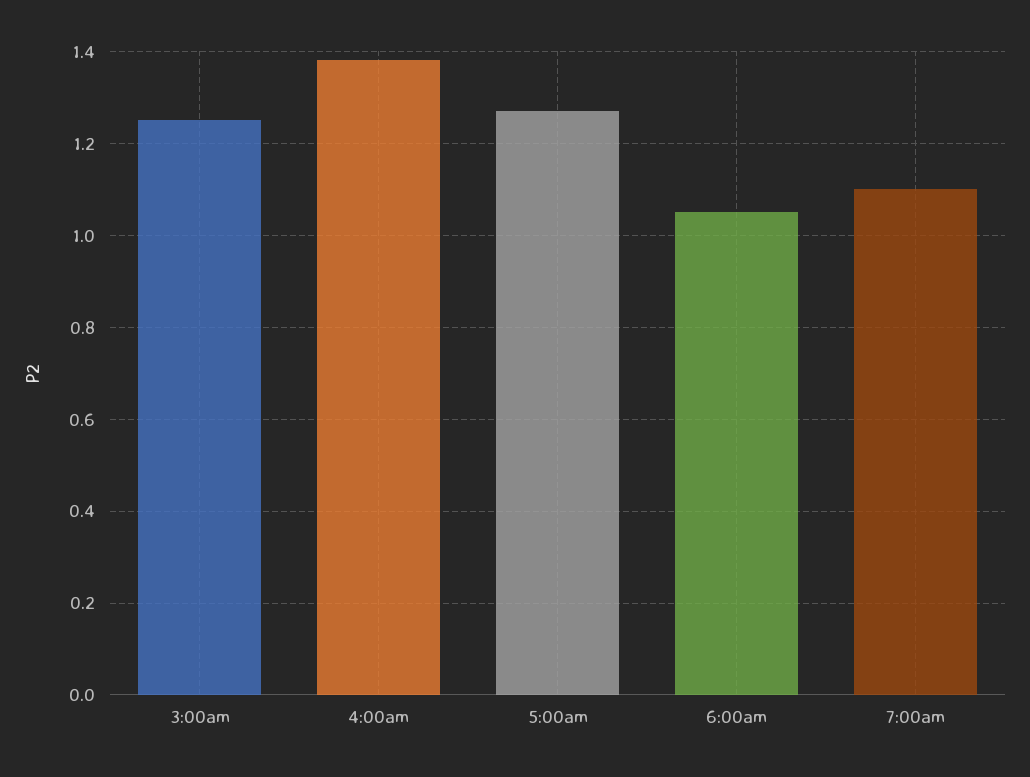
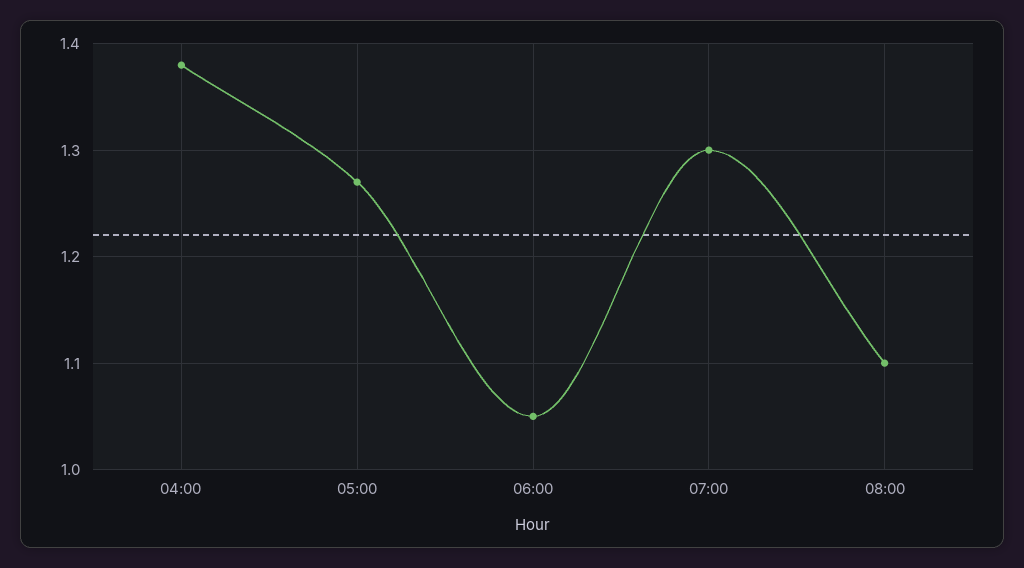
3:00am: 1.25 -> none
7:00am: 1.1 -> 1.3
08:00: none -> 1.1

